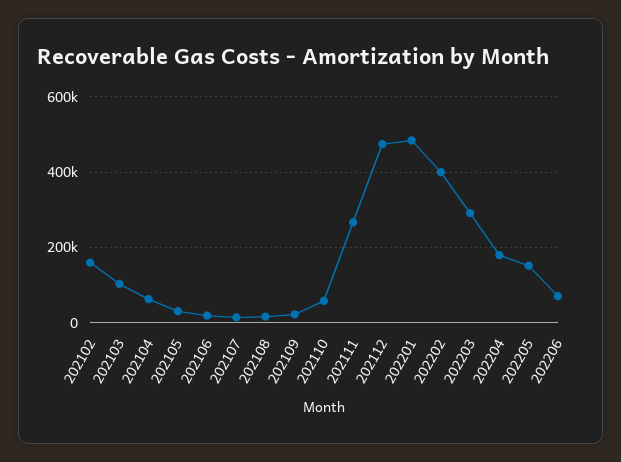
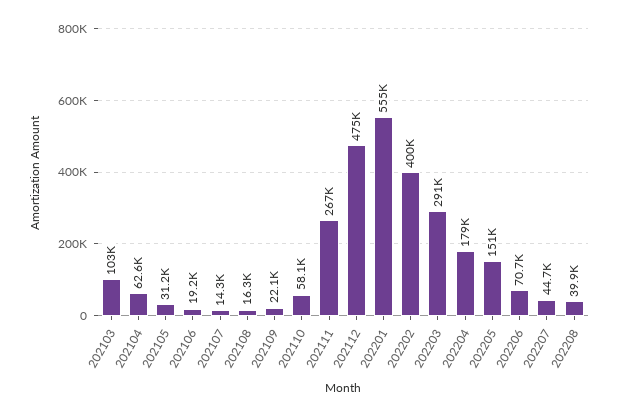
202102: 160000 -> none
202201: 480000 -> 555000
202207: none -> 44700
202208: none -> 39900

